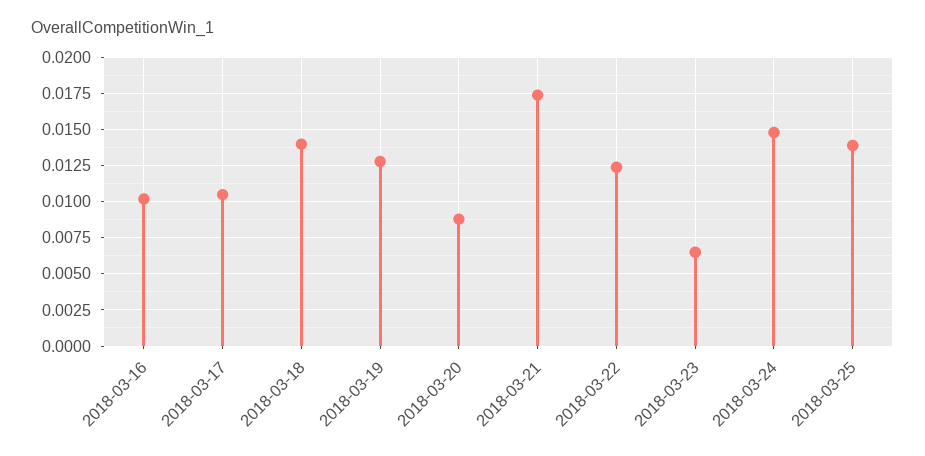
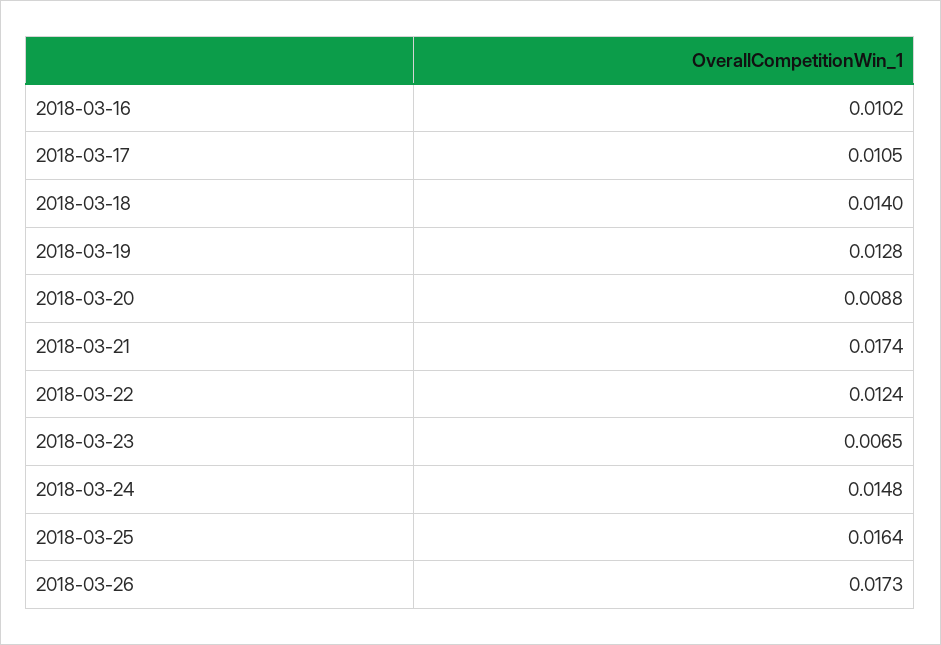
2018-03-25: 0.014 -> 0.0164
2018-03-26: none -> 0.0173

